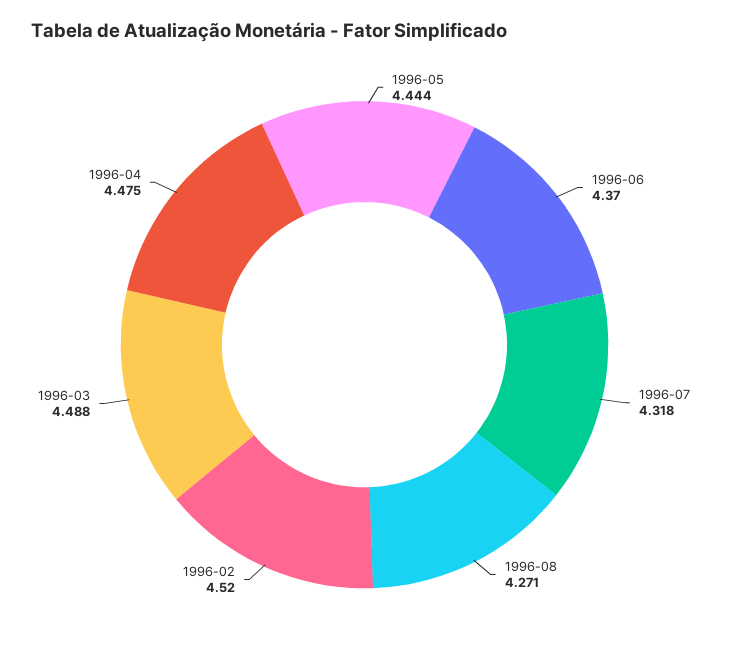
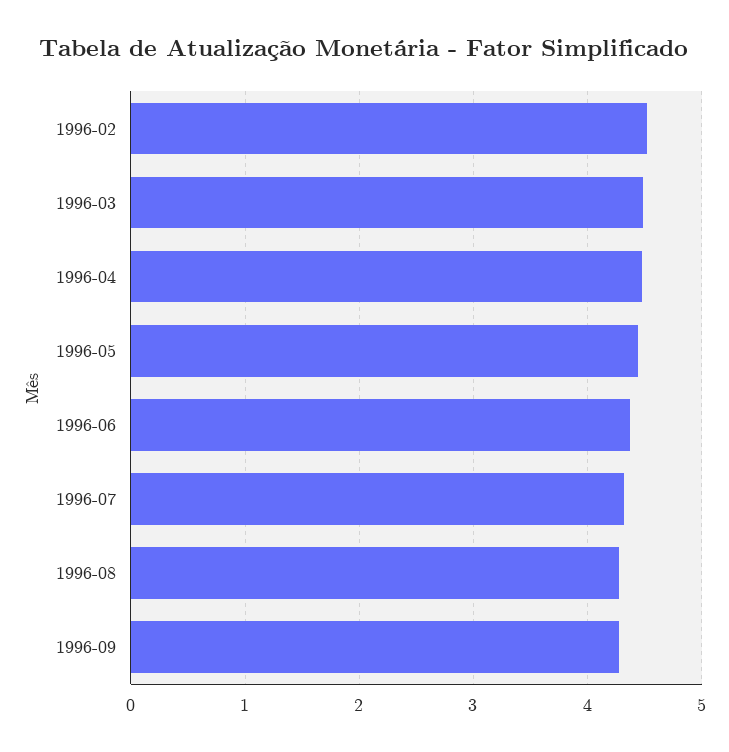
1996-09: none -> 4.3

